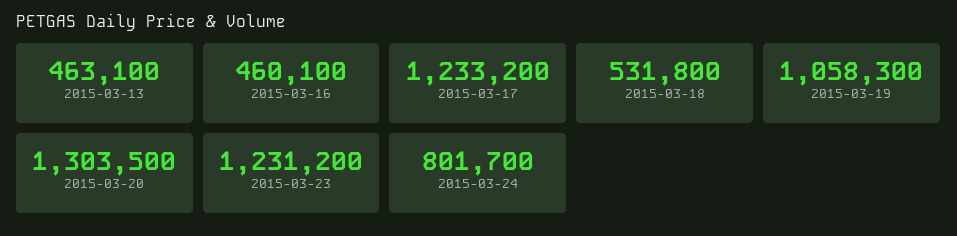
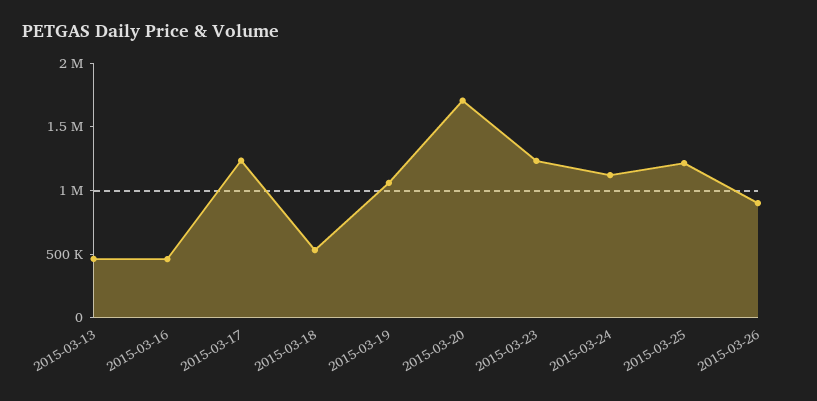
2015-03-20: 1303500 -> 1700000
2015-03-24: 801700 -> 1100000
2015-03-25: none -> 1200000
2015-03-26: none -> 900000

